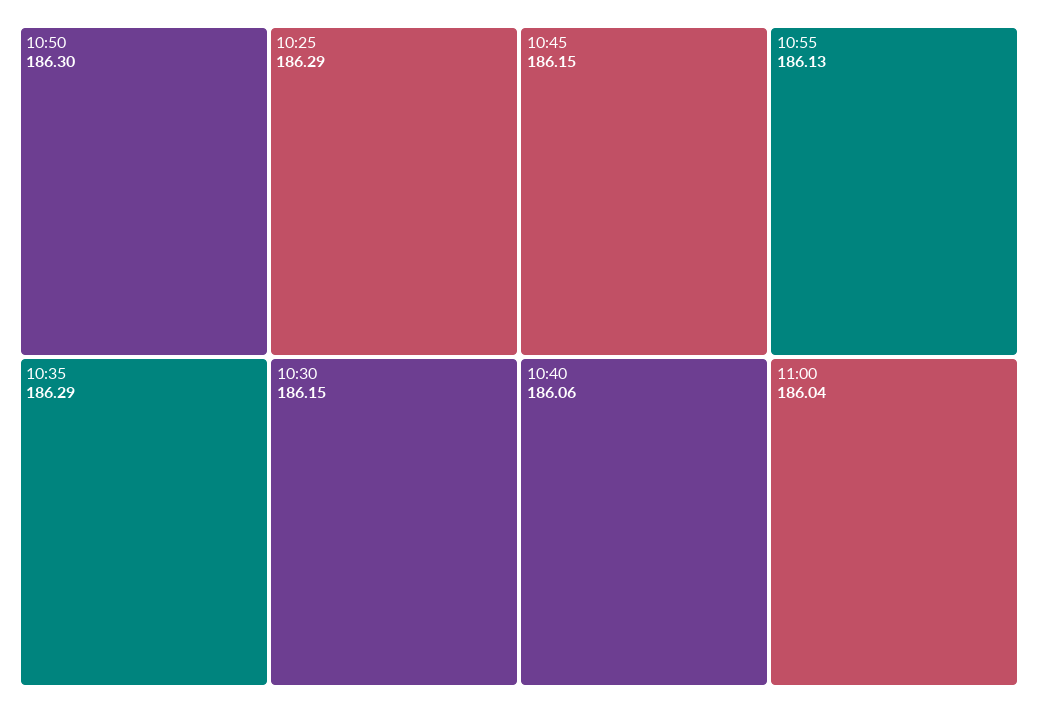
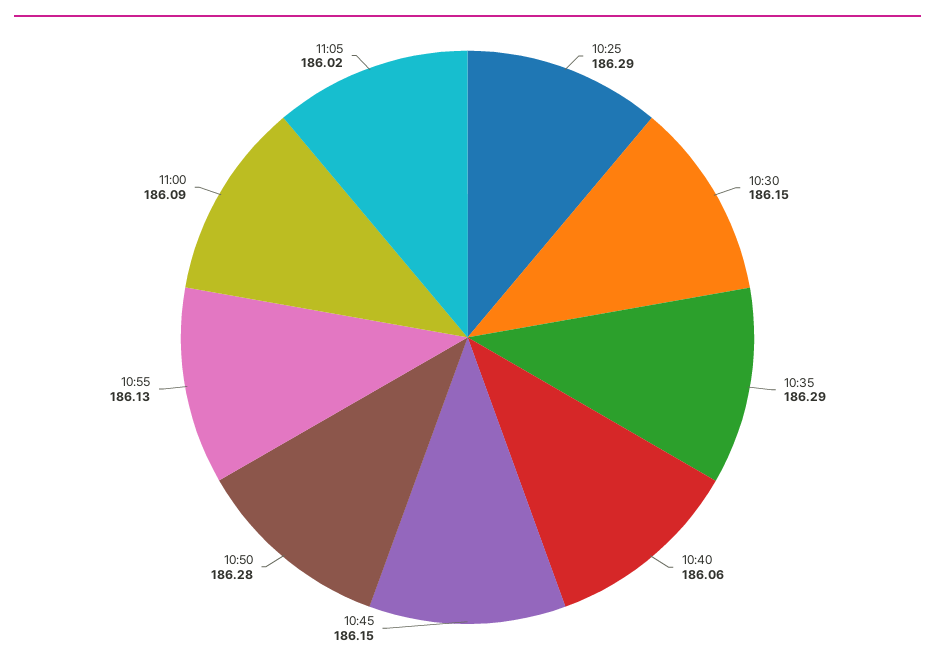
10:50: 186.3 -> 186.28
11:00: 186.04 -> 186.09
11:05: none -> 186.02

